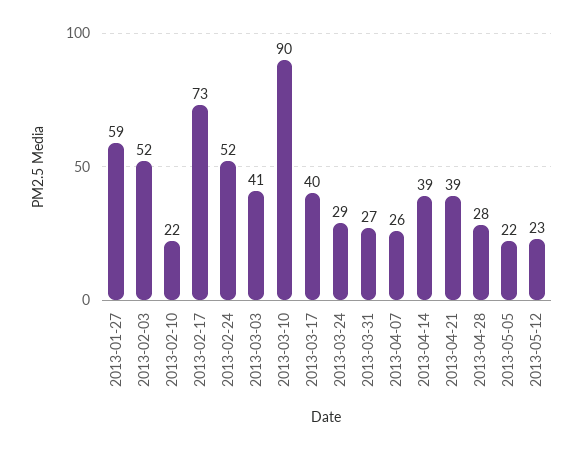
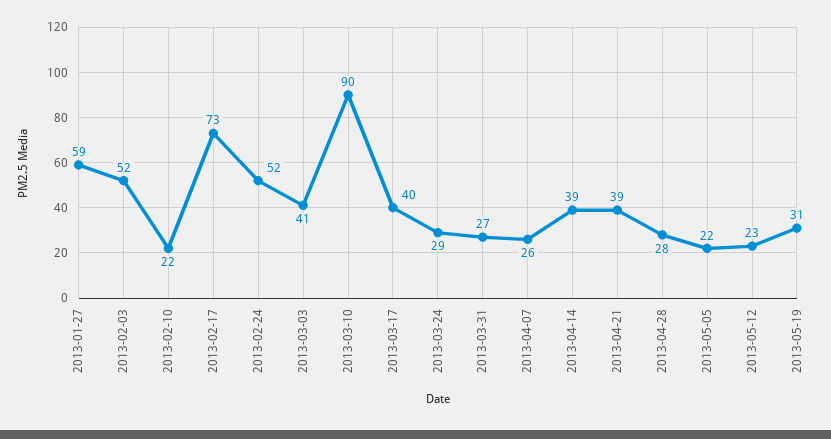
2013-05-19: none -> 31

